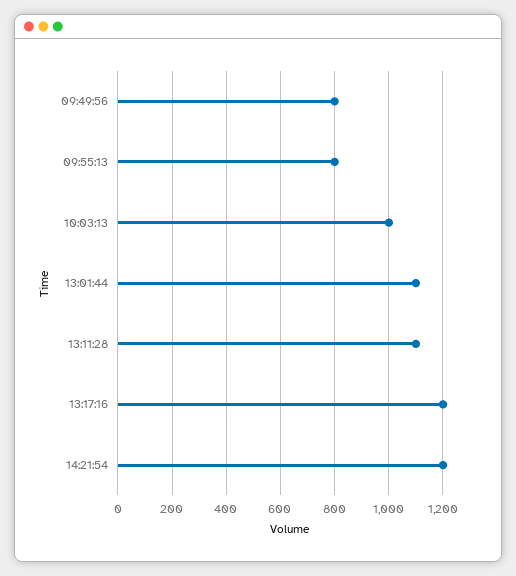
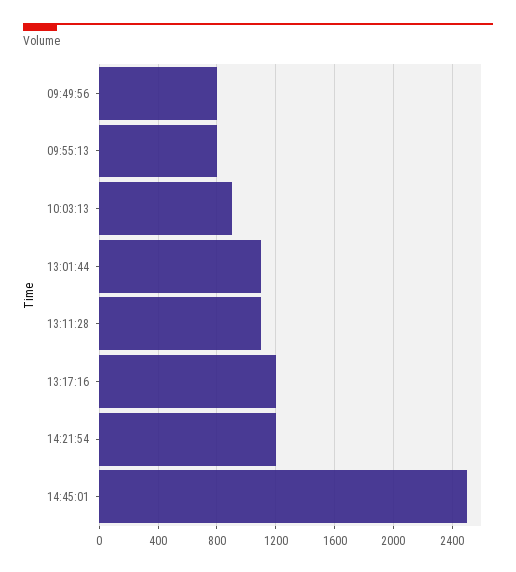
10:03:13: 1000 -> 900
14:45:01: none -> 2500

